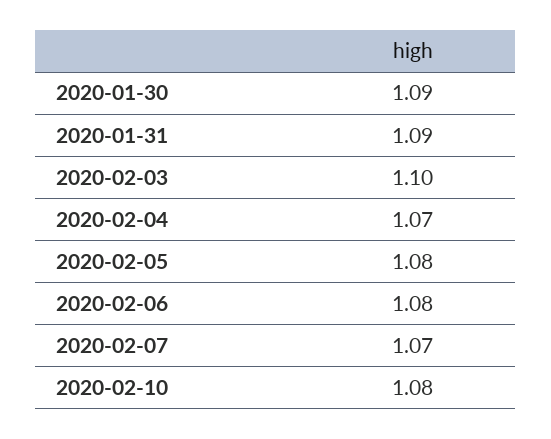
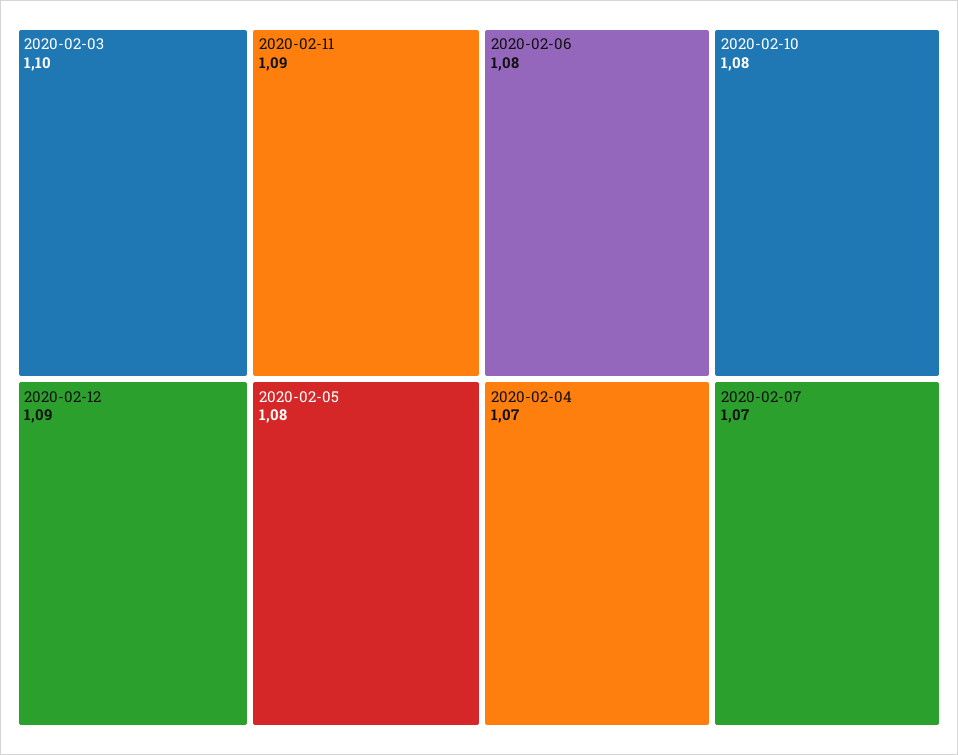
2020-01-30: 1.09 -> none
2020-01-31: 1.09 -> none
2020-02-11: none -> 1.09
2020-02-12: none -> 1.09

